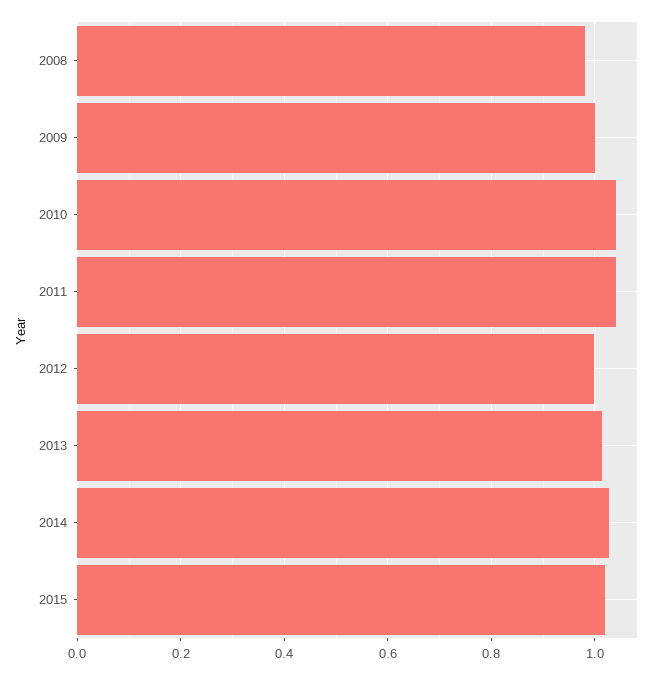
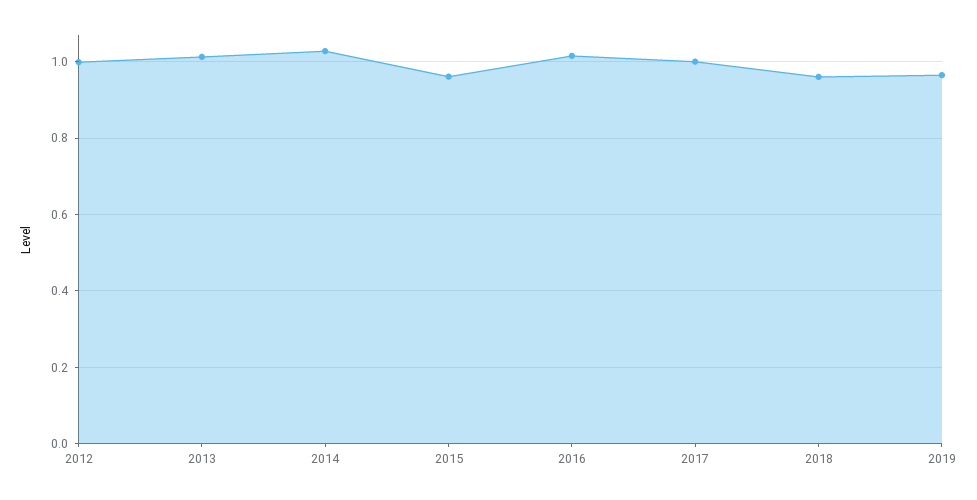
2008: 0.98 -> none
2009: 1 -> none
2010: 1.04 -> none
2011: 1.04 -> none
2015: 1.02 -> 0.96
2016: none -> 1.02
2017: none -> 1
2018: none -> 0.96
2019: none -> 0.96

